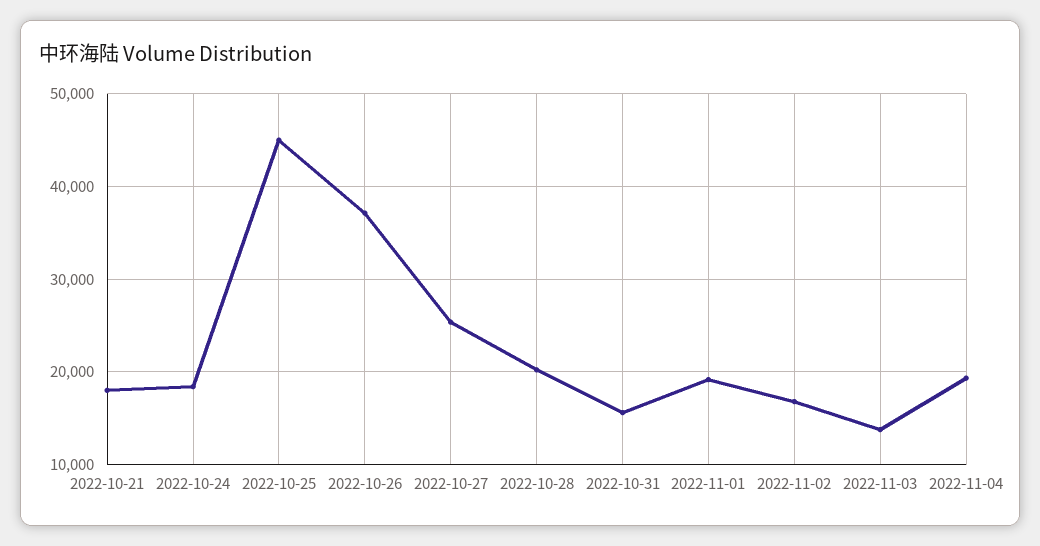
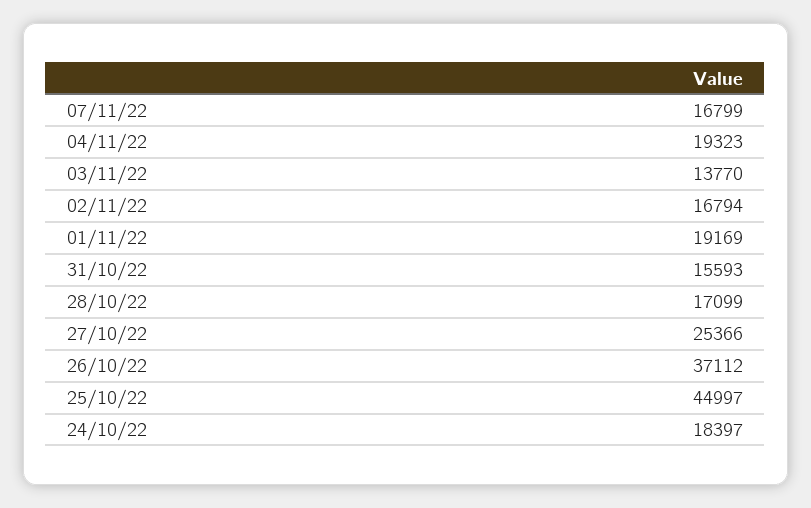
2022-10-21: 18000 -> none
2022-10-28: 20000 -> 17099
07/11/22: none -> 16799

